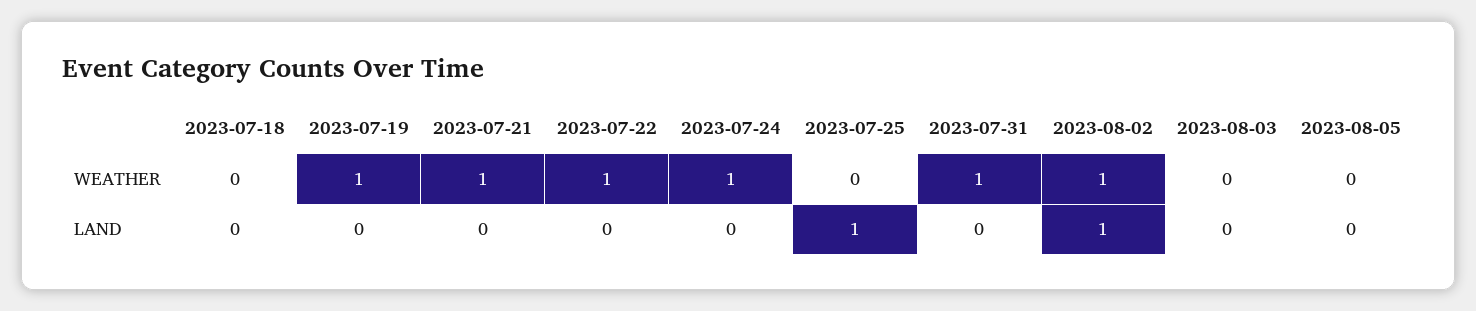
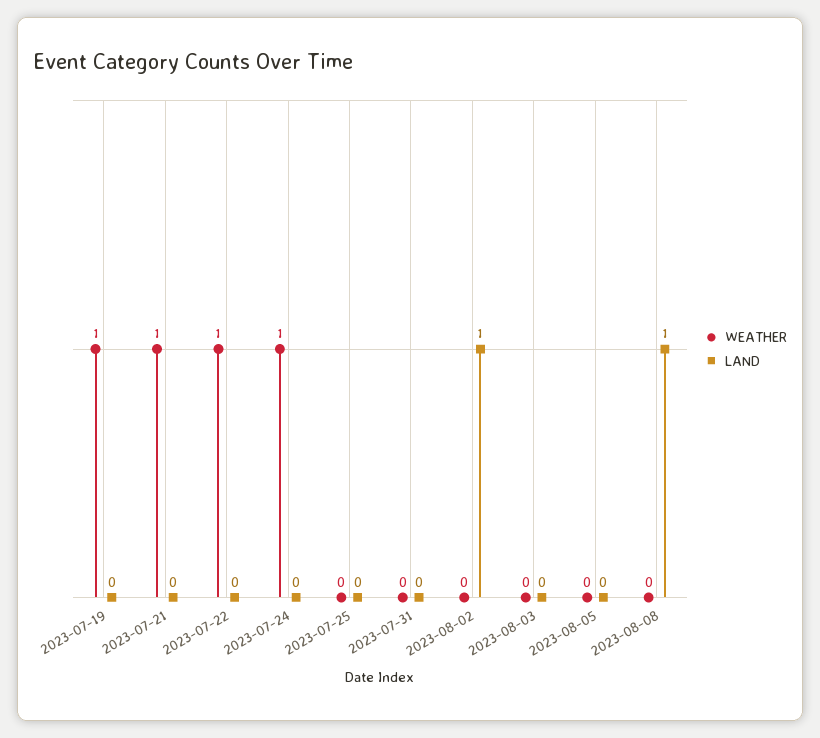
WEATHER, 2023-07-18: 0 -> none
WEATHER, 2023-07-31: 1 -> 0
WEATHER, 2023-08-02: 1 -> 0
LAND, 2023-07-18: 0 -> none
LAND, 2023-07-25: 1 -> 0
WEATHER, 2023-08-08: none -> 0
LAND, 2023-08-08: none -> 1

